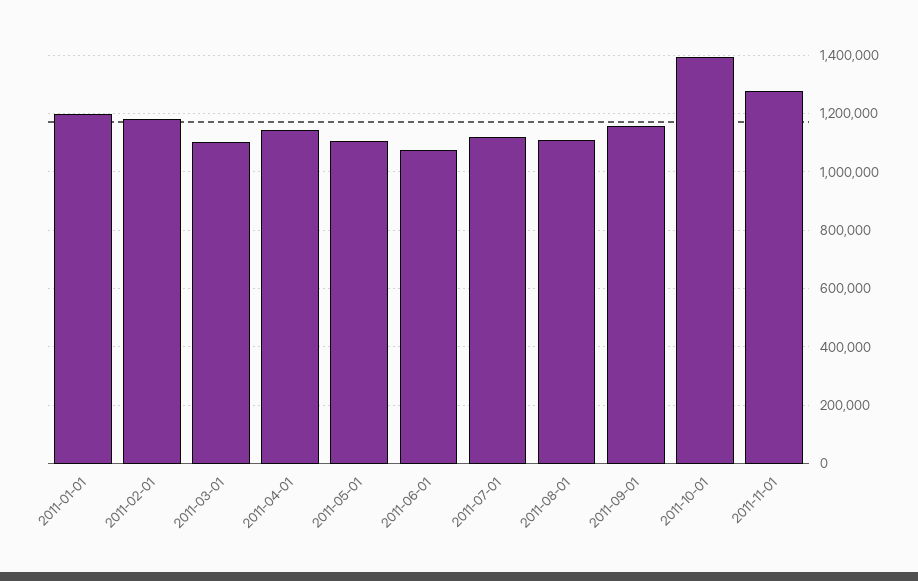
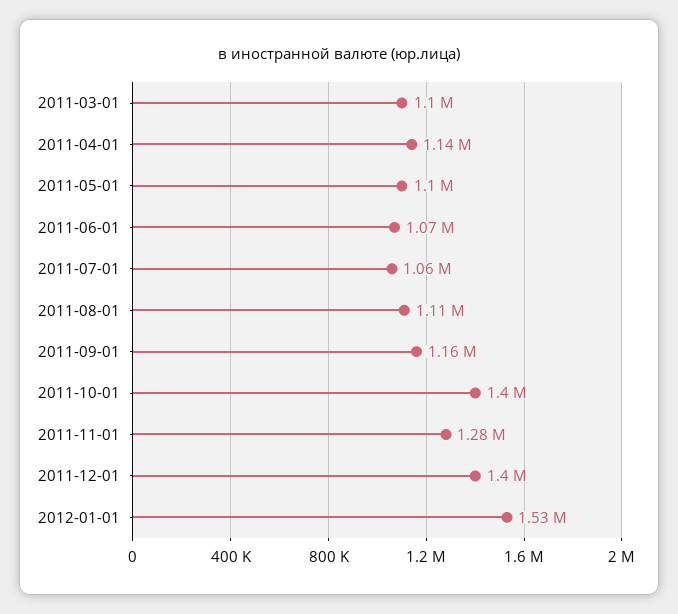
2011-01-01: 1200000 -> none
2011-02-01: 1175000 -> none
2011-07-01: 1125000 -> 1060000
2011-12-01: none -> 1400000
2012-01-01: none -> 1530000

